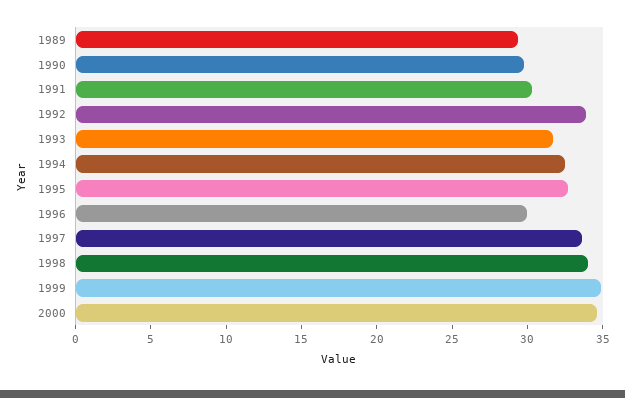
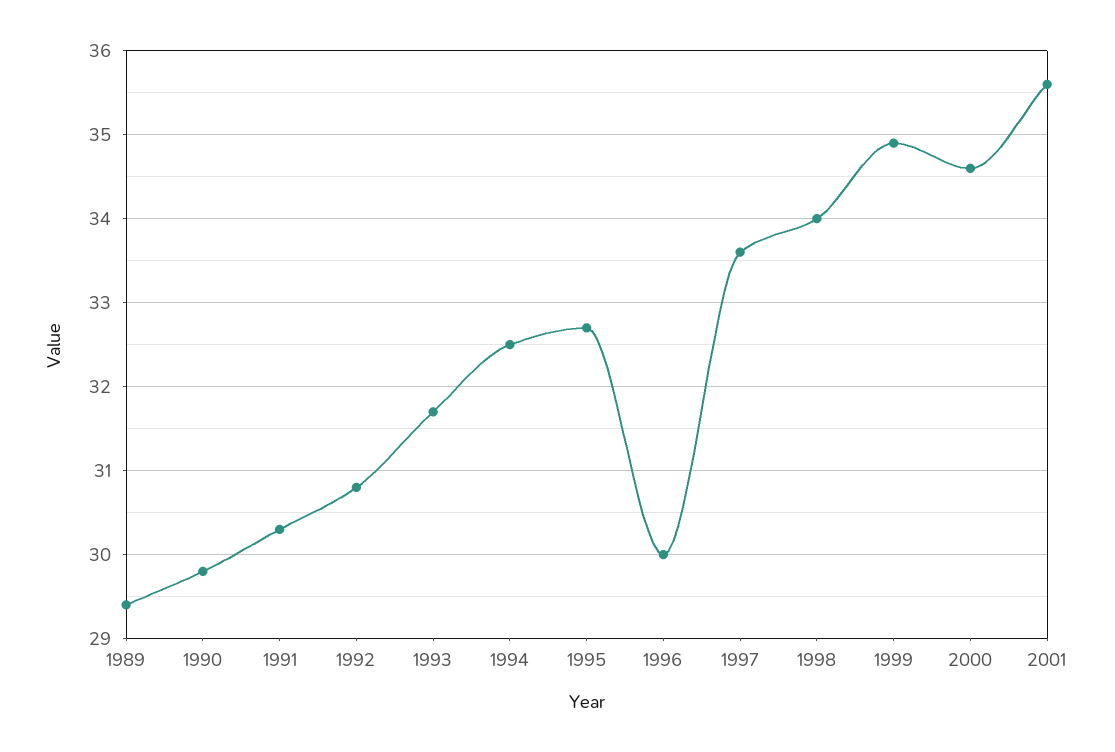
1992: 34 -> 30.8
2001: none -> 35.6

